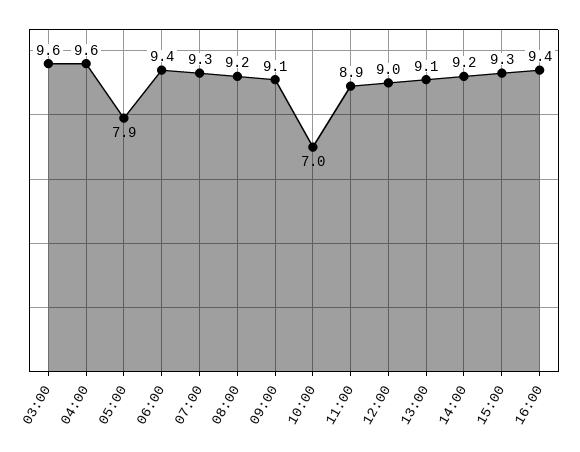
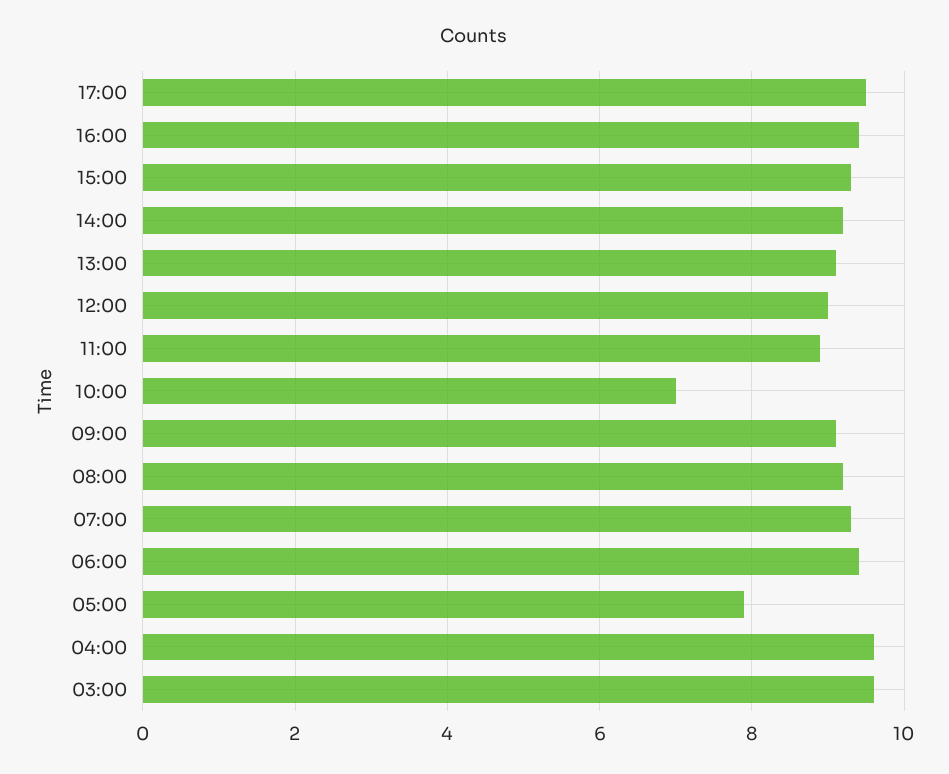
17:00: none -> 9.5

